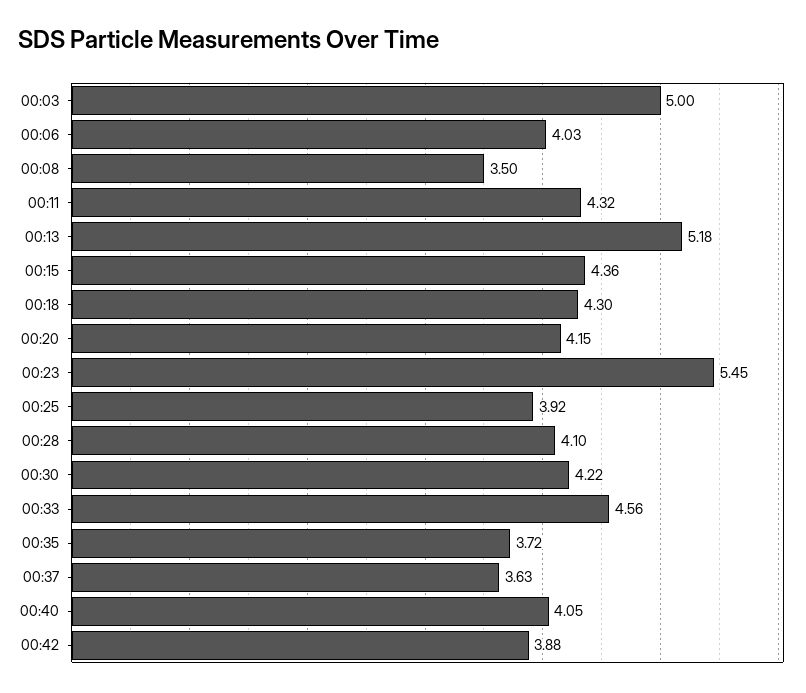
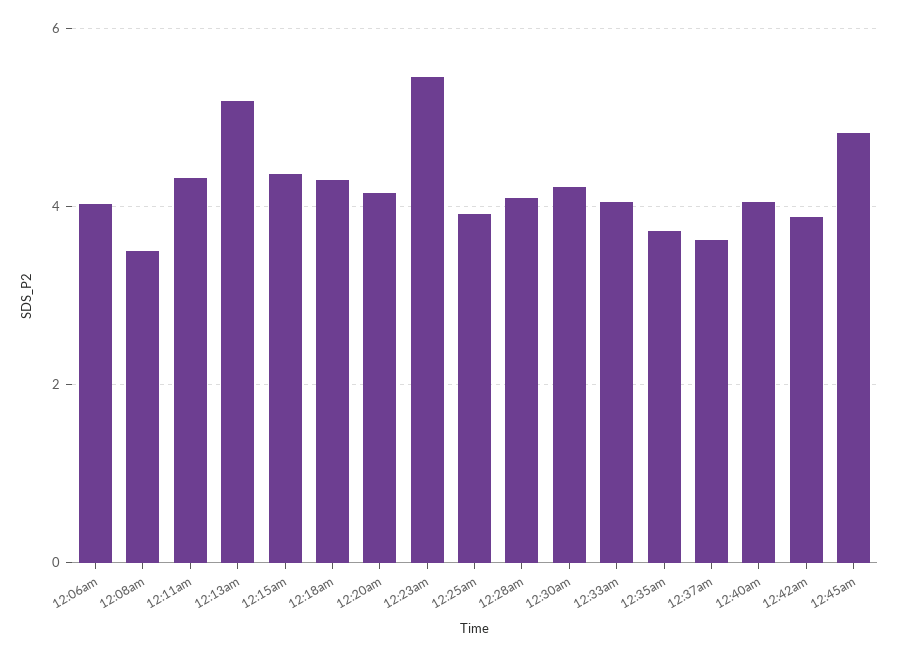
00:03: 5 -> none
00:33: 4.56 -> 4
12:45am: none -> 4.8

